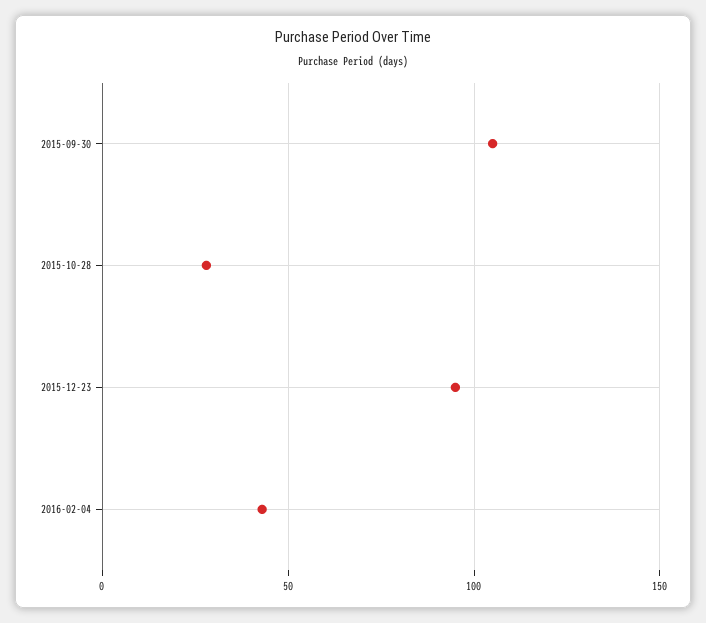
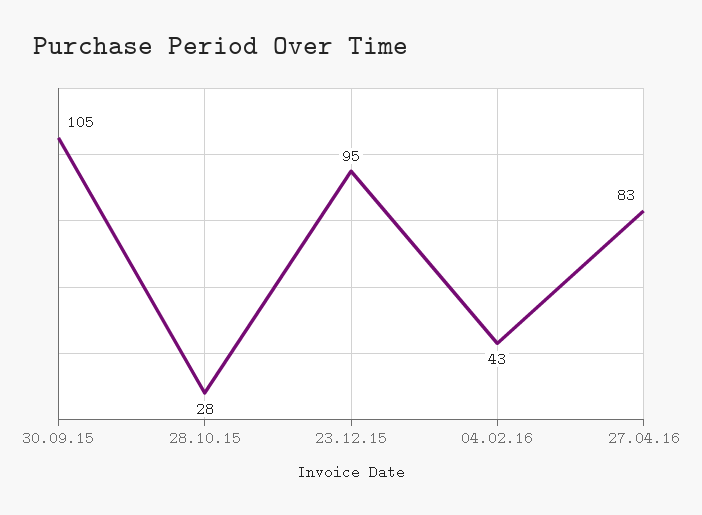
27.04.16: none -> 83

